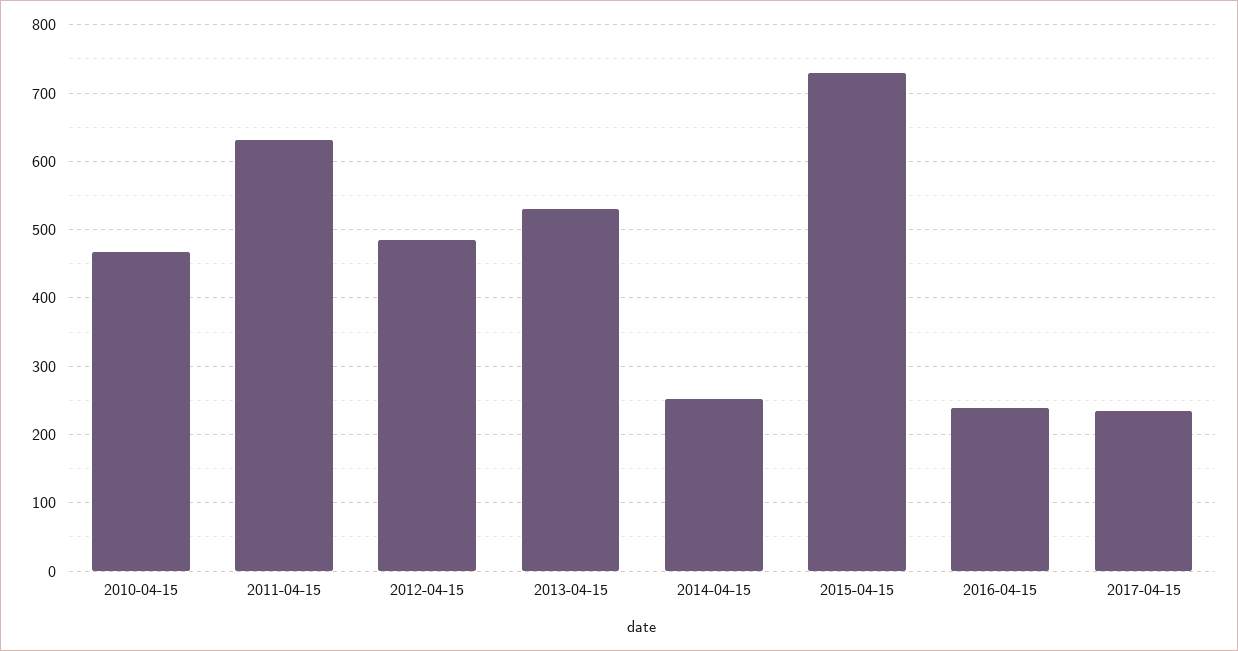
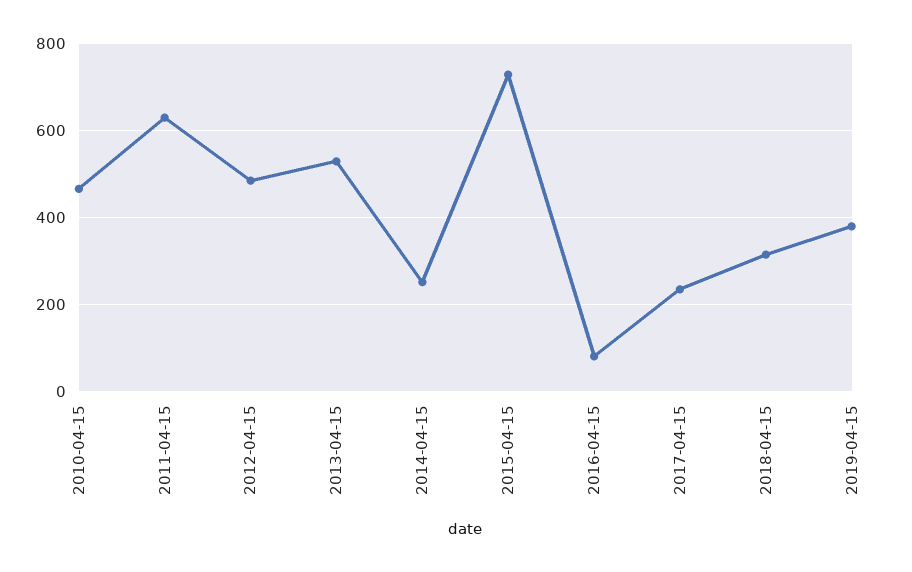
2016-04-15: 240 -> 80
2018-04-15: none -> 320
2019-04-15: none -> 380

